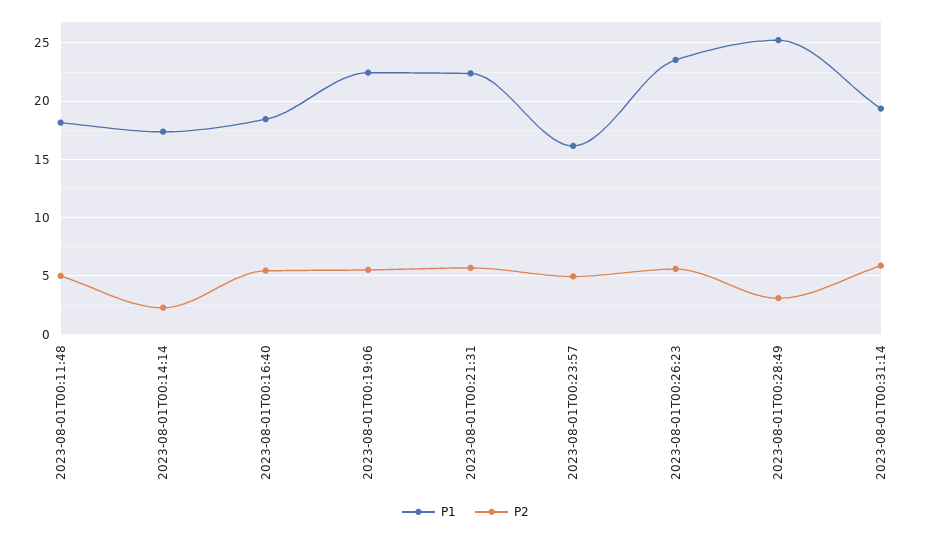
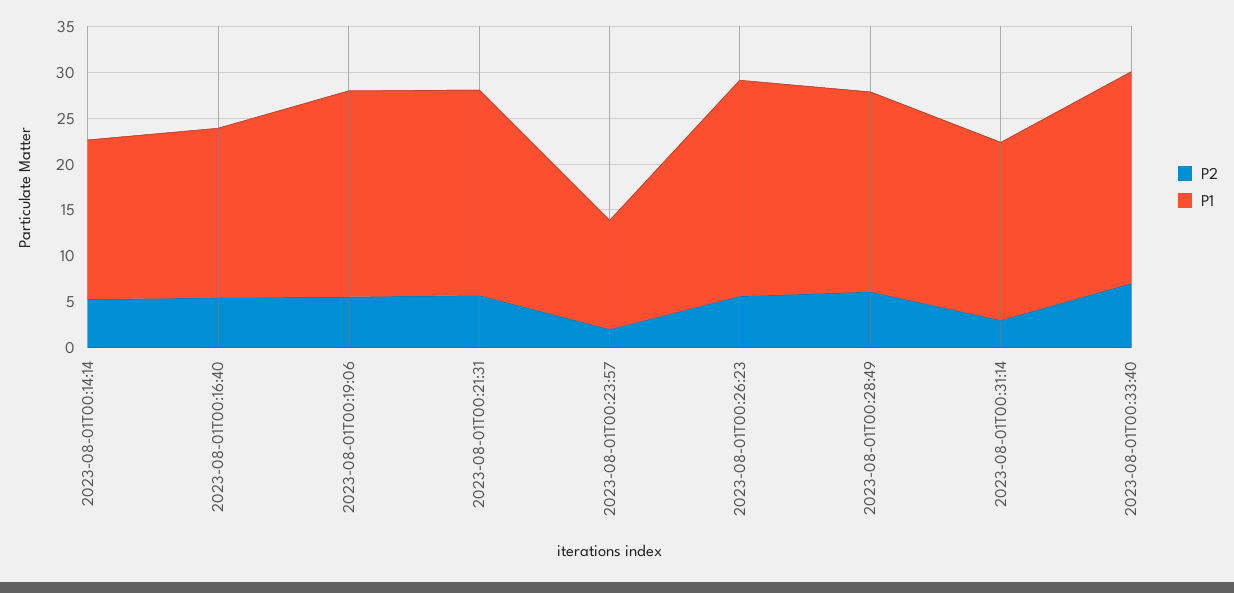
P1, 2023-08-01T00:11:48: 18 -> none
P2, 2023-08-01T00:11:48: 5 -> none
P2, 2023-08-01T00:14:14: 2 -> 5
P1, 2023-08-01T00:23:57: 16 -> 12
P2, 2023-08-01T00:23:57: 5 -> 2
P1, 2023-08-01T00:28:49: 25 -> 22
P2, 2023-08-01T00:28:49: 3 -> 6
P2, 2023-08-01T00:31:14: 6 -> 3
P2, 2023-08-01T00:33:40: none -> 7
P1, 2023-08-01T00:33:40: none -> 23

